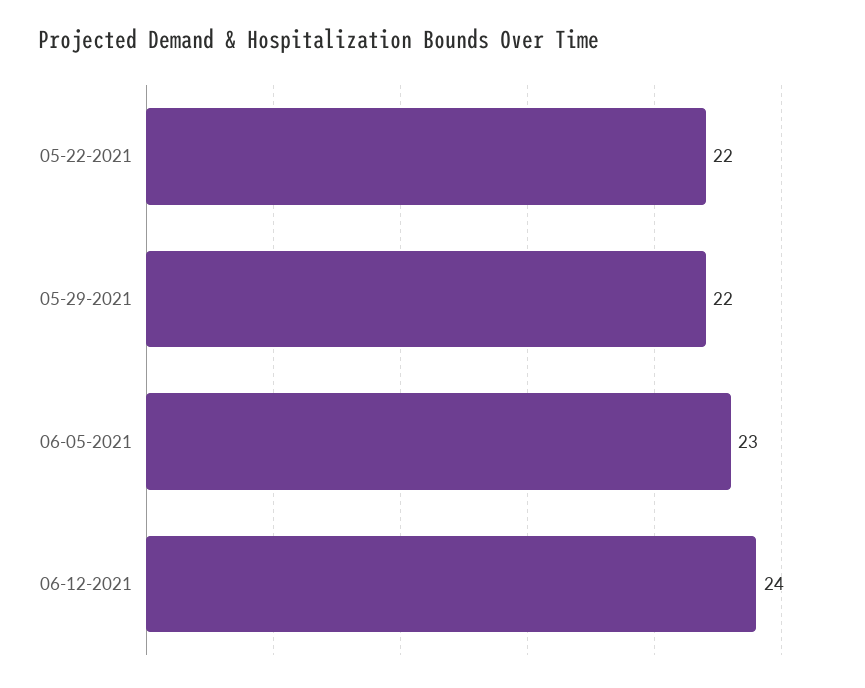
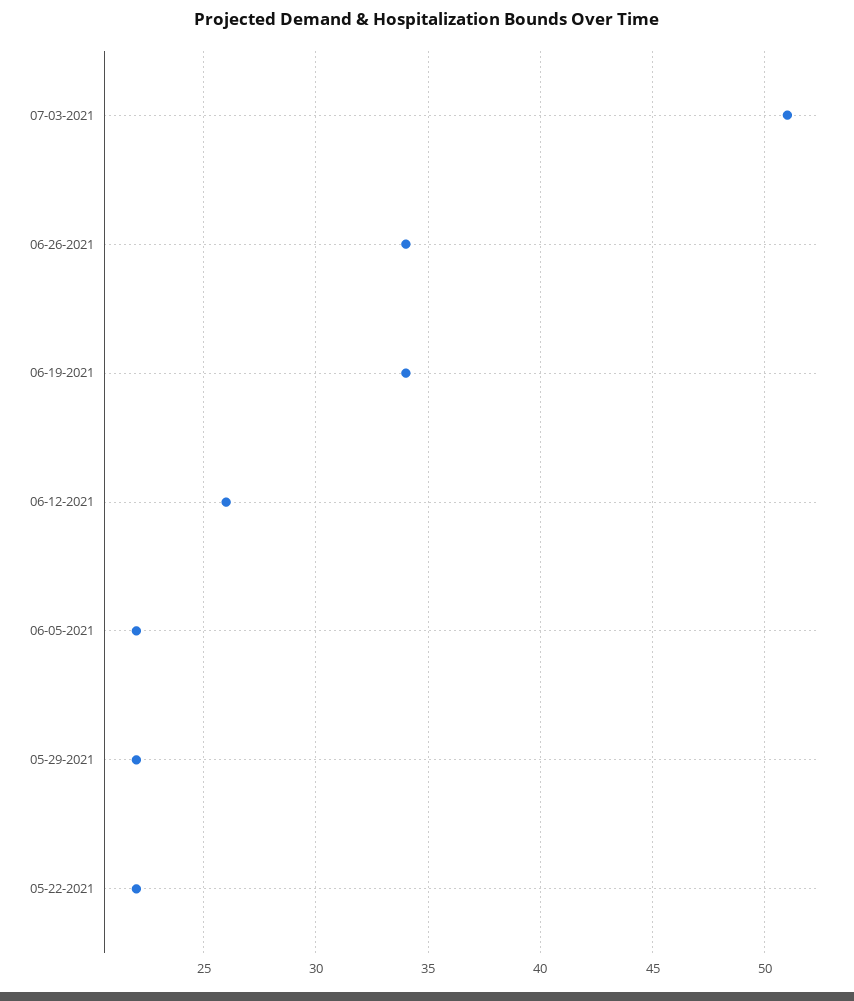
06-05-2021: 23 -> 22
06-12-2021: 24 -> 26
07-03-2021: none -> 51
06-26-2021: none -> 34
06-19-2021: none -> 34

